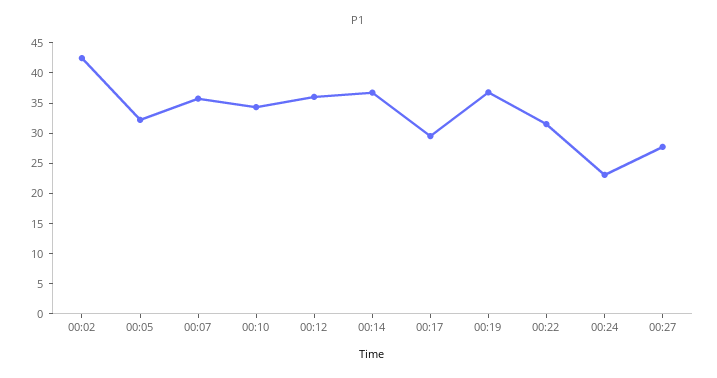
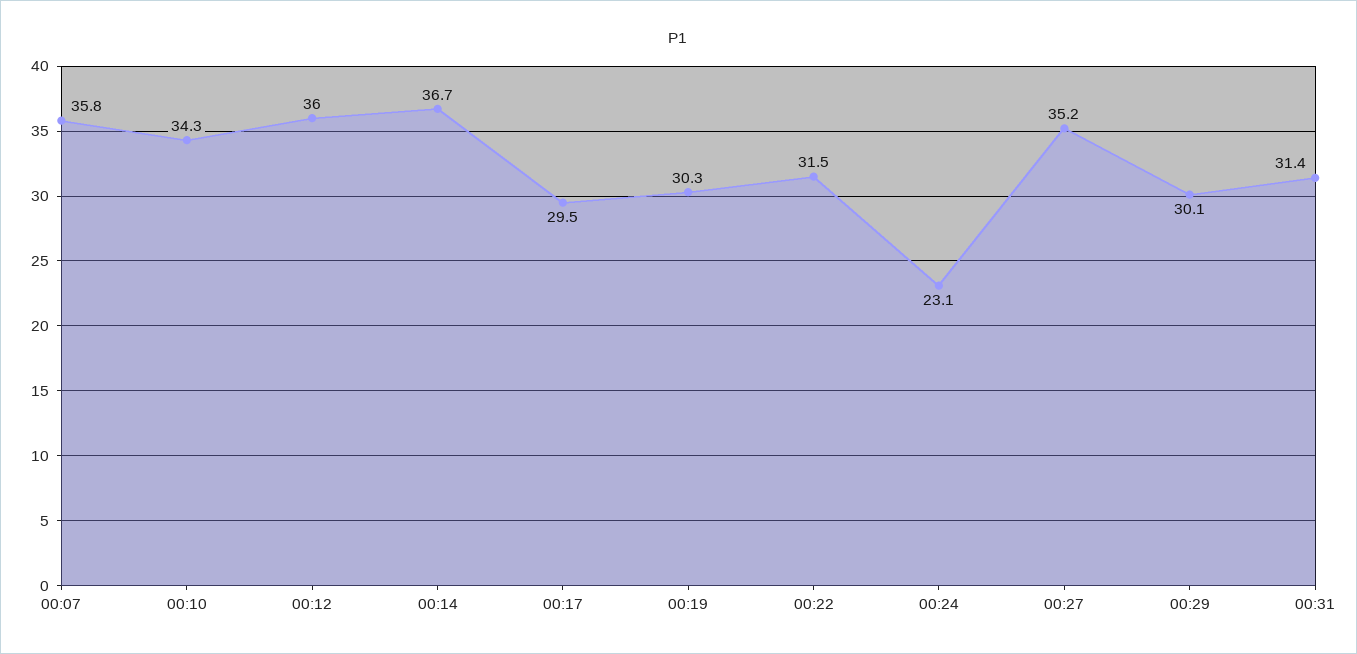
00:02: 42.5 -> none
00:05: 32.5 -> none
00:19: 37.5 -> 30.3
00:27: 27.5 -> 35.2
00:29: none -> 30.1
00:31: none -> 31.4

